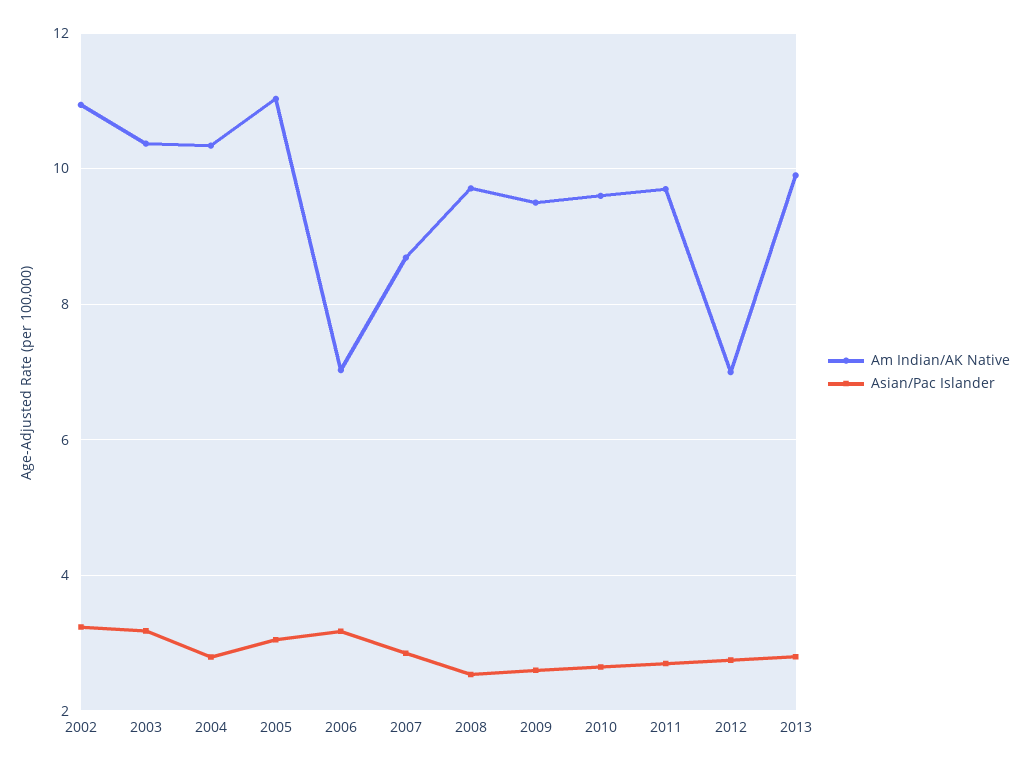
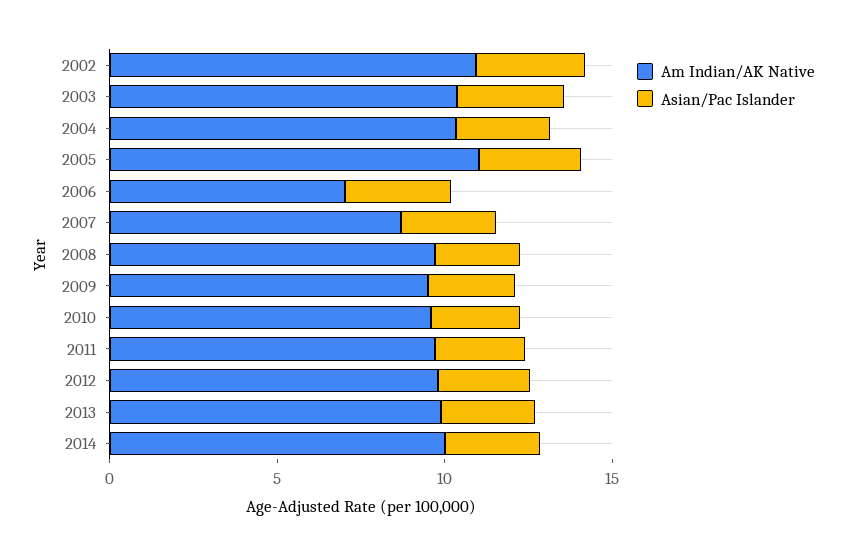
Am Indian/AK Native, 2012: 7 -> 10
Am Indian/AK Native, 2014: none -> 10
Asian/Pac Islander, 2014: none -> 3

